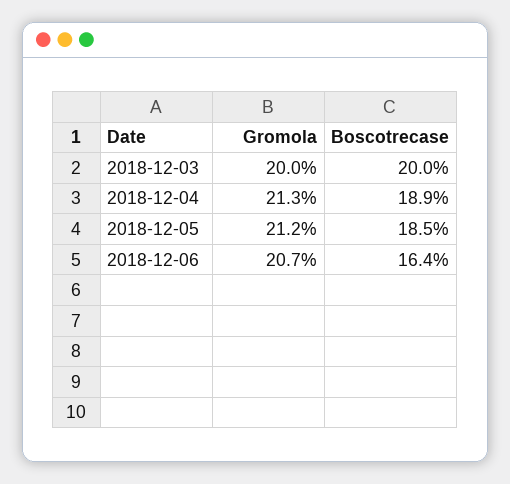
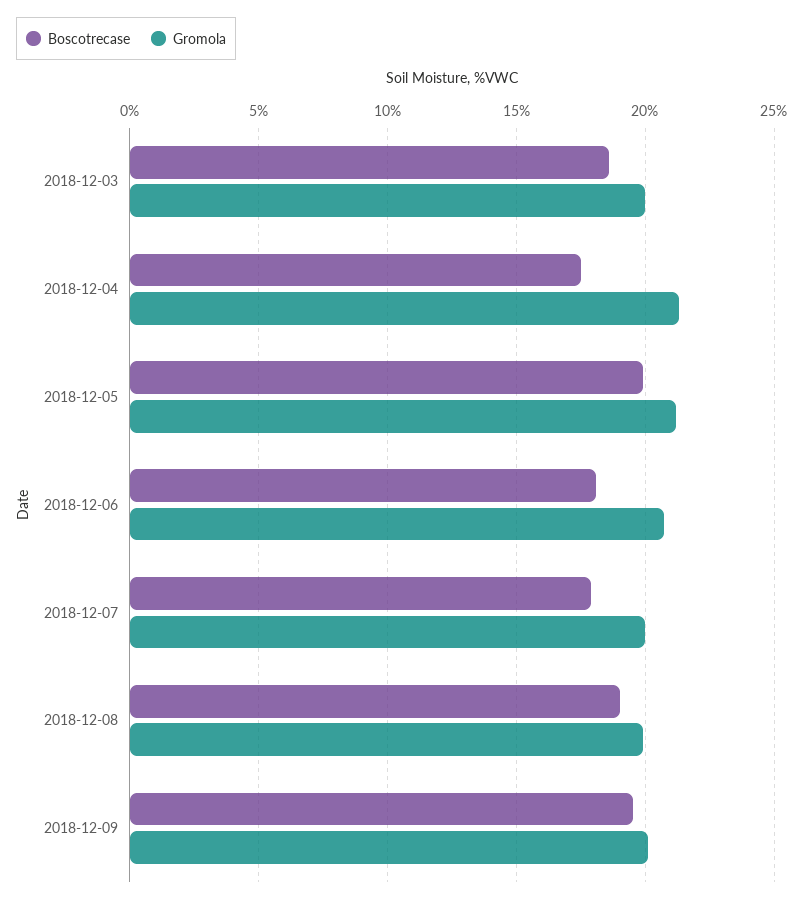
Boscotrecase, 2018-12-03: 20 -> 18.5
Boscotrecase, 2018-12-04: 18.9 -> 17.5
Boscotrecase, 2018-12-05: 18.5 -> 20
Boscotrecase, 2018-12-06: 16.4 -> 18
Boscotrecase, 2018-12-07: none -> 18
Gromola, 2018-12-07: none -> 20
Boscotrecase, 2018-12-08: none -> 19
Gromola, 2018-12-08: none -> 20
Boscotrecase, 2018-12-09: none -> 19.5
Gromola, 2018-12-09: none -> 20

